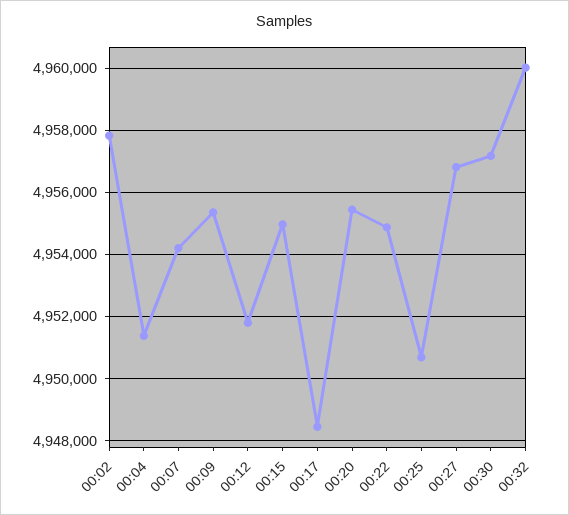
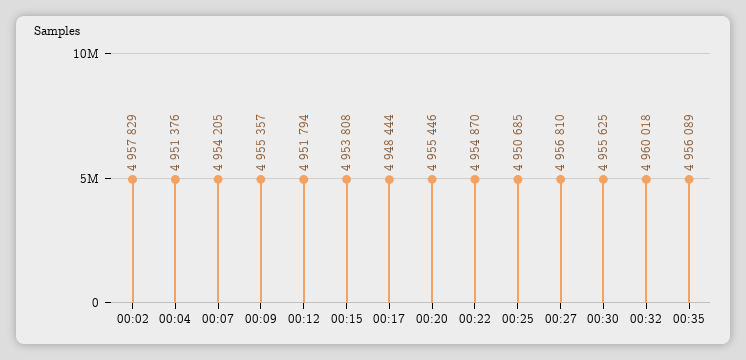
00:15: 4955000 -> 4953808
00:30: 4957200 -> 4955625
00:35: none -> 4956089

